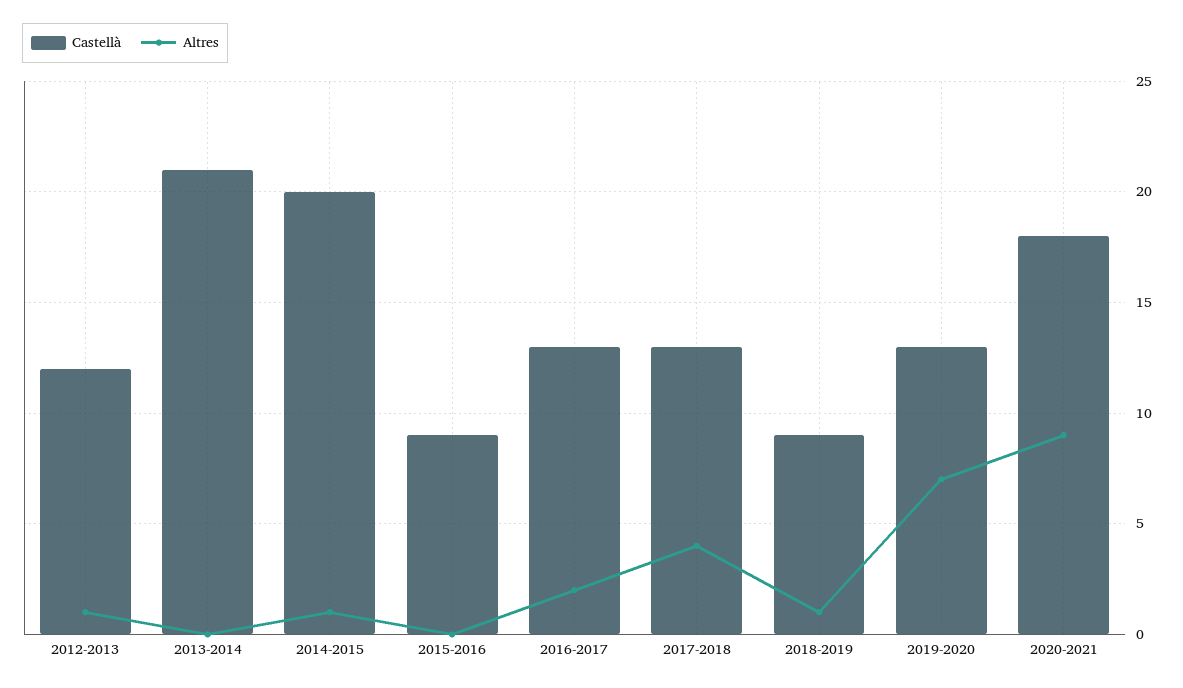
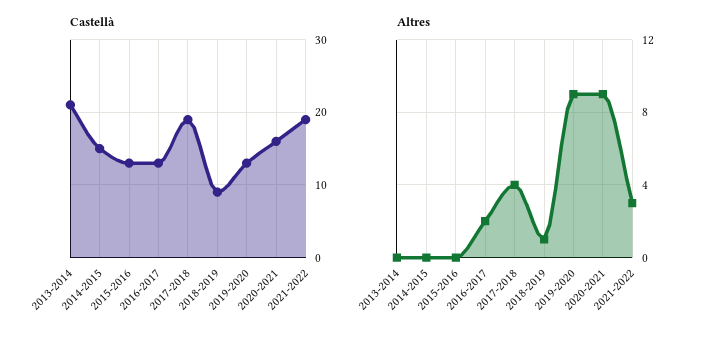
Castellà, 2012-2013: 12 -> none
Altres, 2012-2013: 1 -> none
Castellà, 2014-2015: 20 -> 15
Altres, 2014-2015: 1 -> 0
Castellà, 2015-2016: 9 -> 13
Castellà, 2017-2018: 13 -> 19
Altres, 2019-2020: 7 -> 9
Castellà, 2020-2021: 18 -> 16
Castellà, 2021-2022: none -> 19
Altres, 2021-2022: none -> 3

